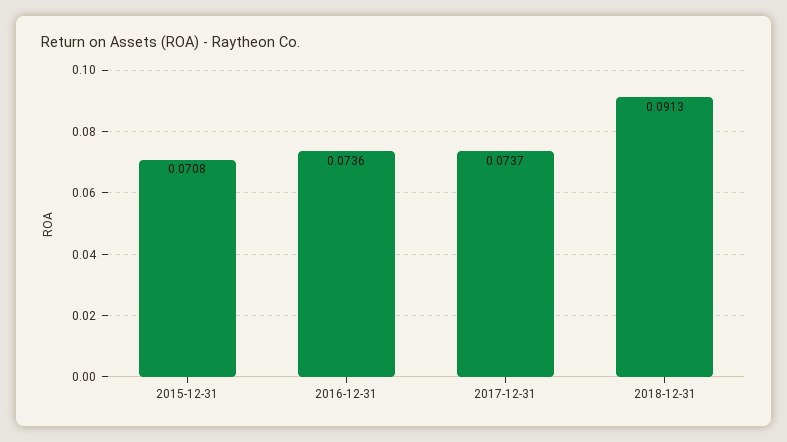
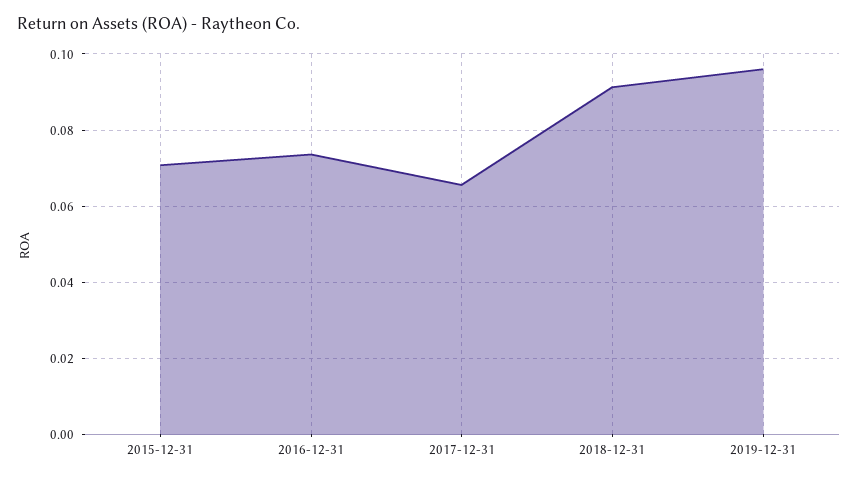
2017-12-31: 0.0737 -> 0.066
2019-12-31: none -> 0.096

